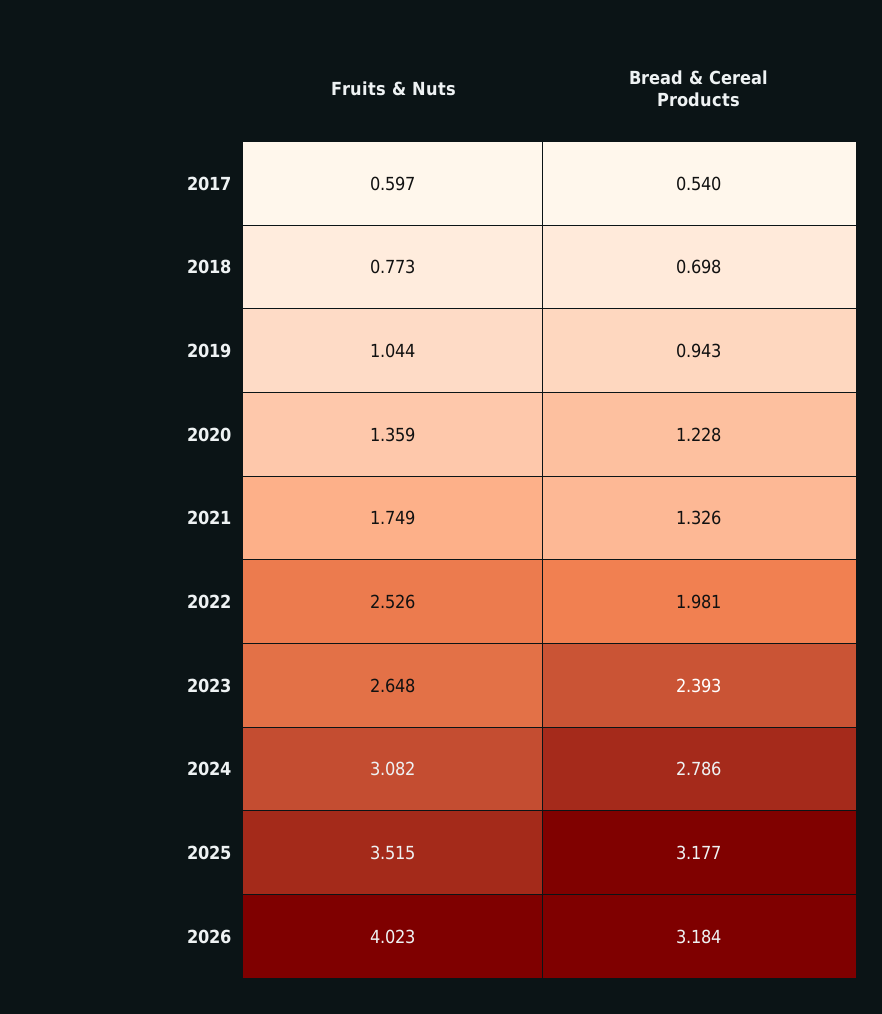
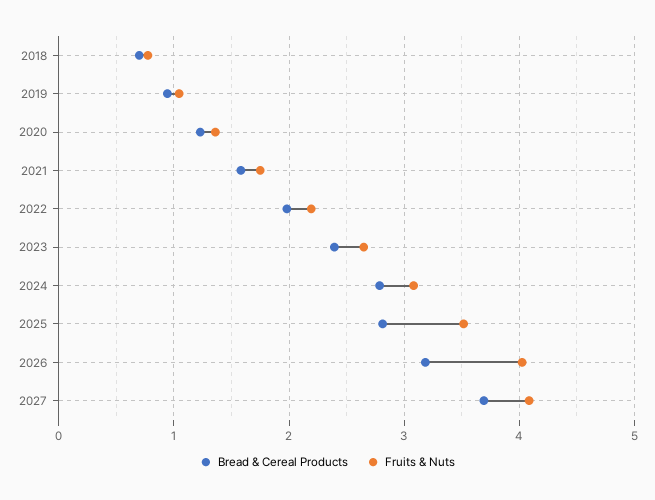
Fruits & Nuts, 2017: 0.597 -> none
Bread & Cereal Products, 2017: 0.54 -> none
Bread & Cereal Products, 2021: 1.326 -> 1.6
Fruits & Nuts, 2022: 2.526 -> 2.2
Bread & Cereal Products, 2025: 3.177 -> 2.8
Bread & Cereal Products, 2027: none -> 3.7
Fruits & Nuts, 2027: none -> 4.1

